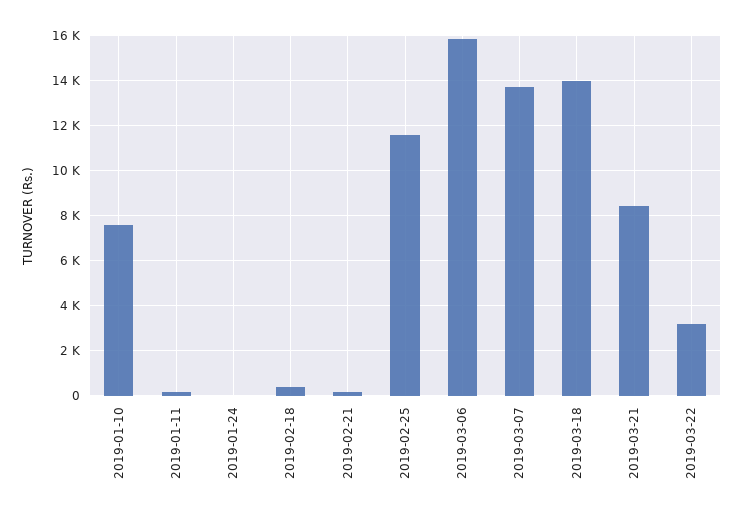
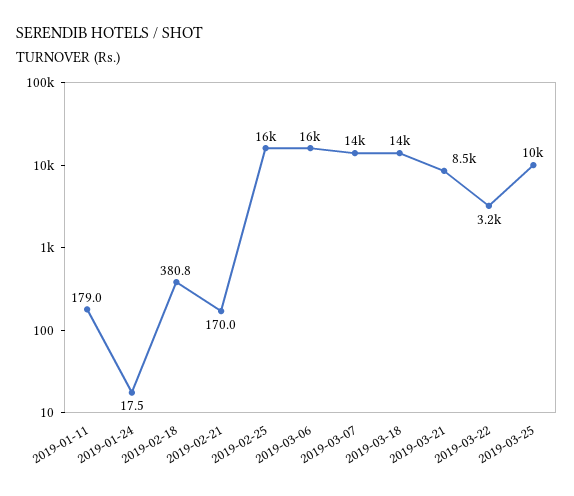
2019-01-10: 7500 -> none
2019-02-25: 11500 -> 16000
2019-03-25: none -> 10000

